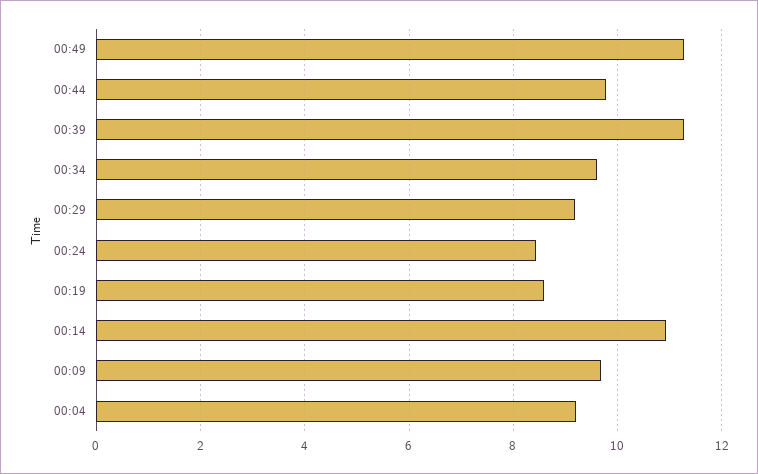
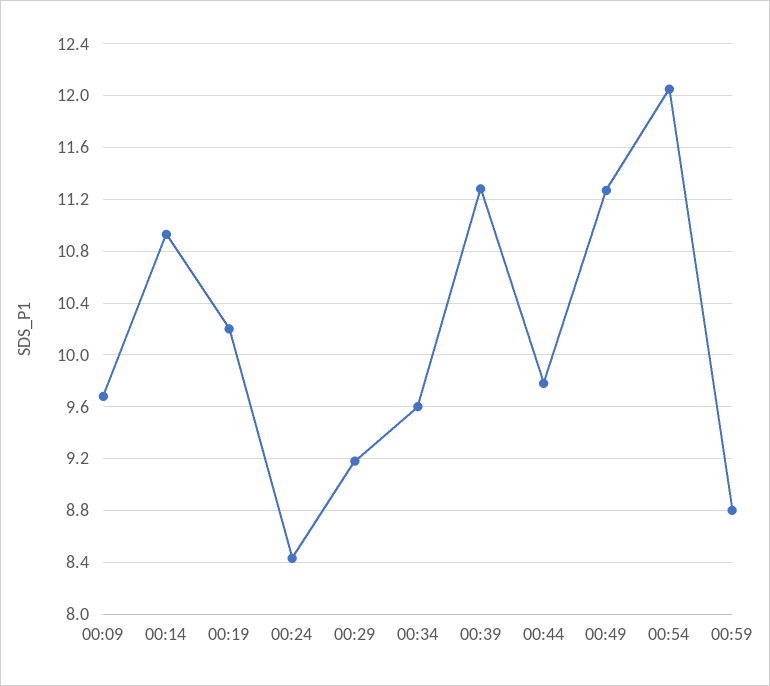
00:19: 8.6 -> 10.2
00:04: 9.2 -> none
00:54: none -> 12.05
00:59: none -> 8.8

